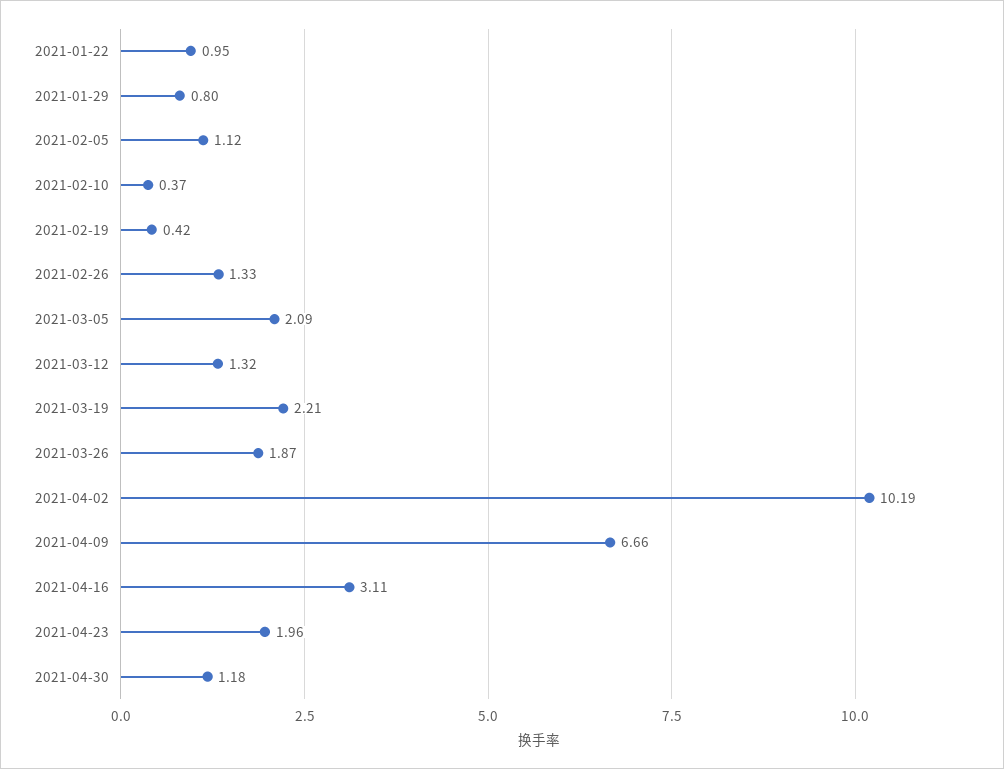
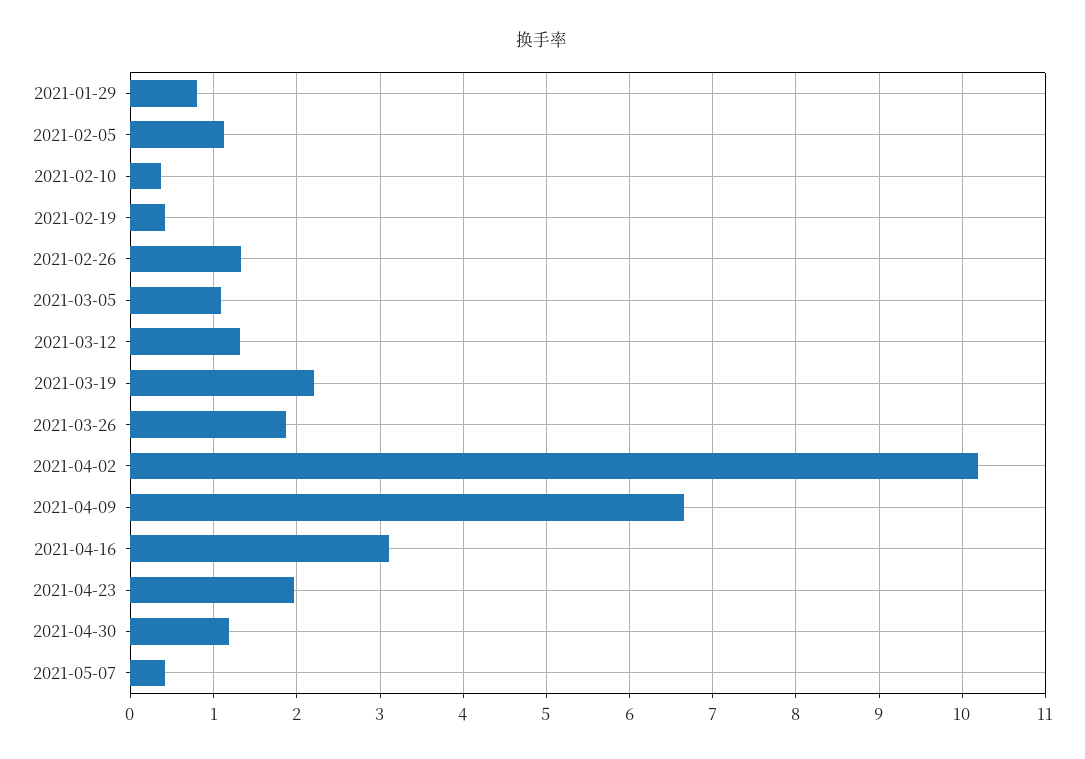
2021-01-22: 0.95 -> none
2021-03-05: 2.09 -> 1.1
2021-05-07: none -> 0.4

